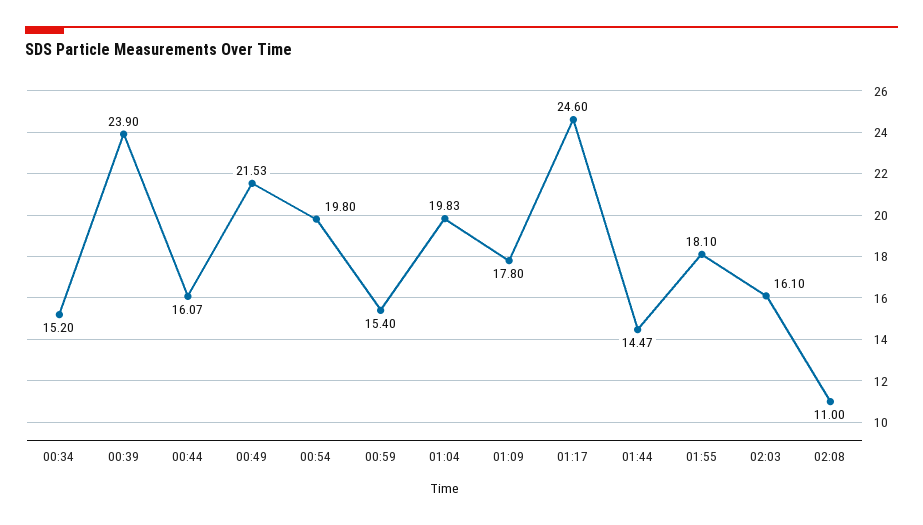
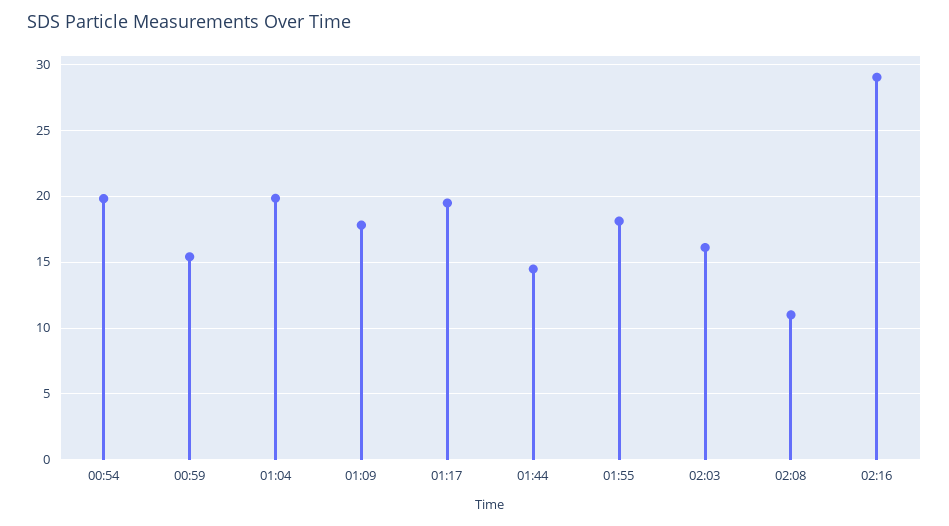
00:34: 15.2 -> none
00:39: 23.9 -> none
00:44: 16.07 -> none
00:49: 21.53 -> none
01:17: 24.6 -> 19.5
02:16: none -> 29

